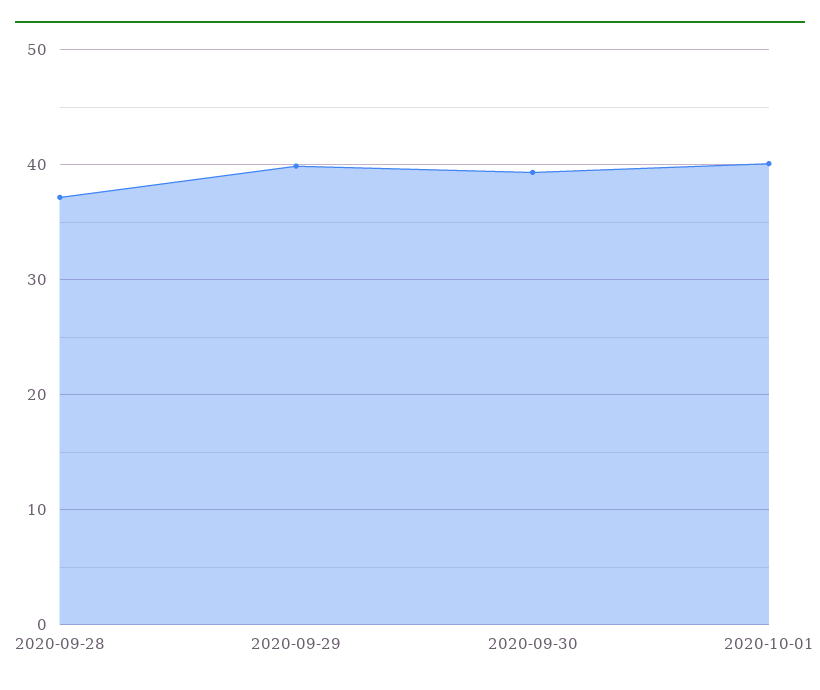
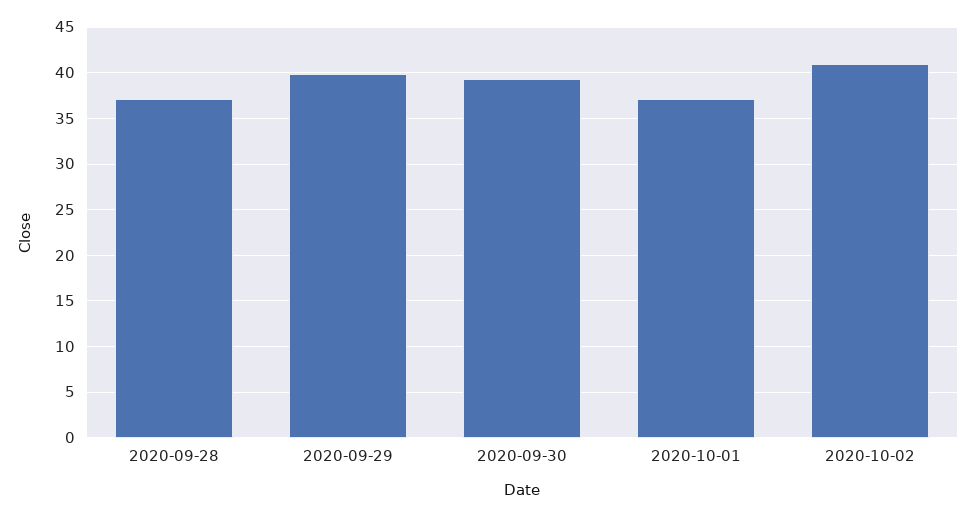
2020-10-01: 40 -> 37
2020-10-02: none -> 41

